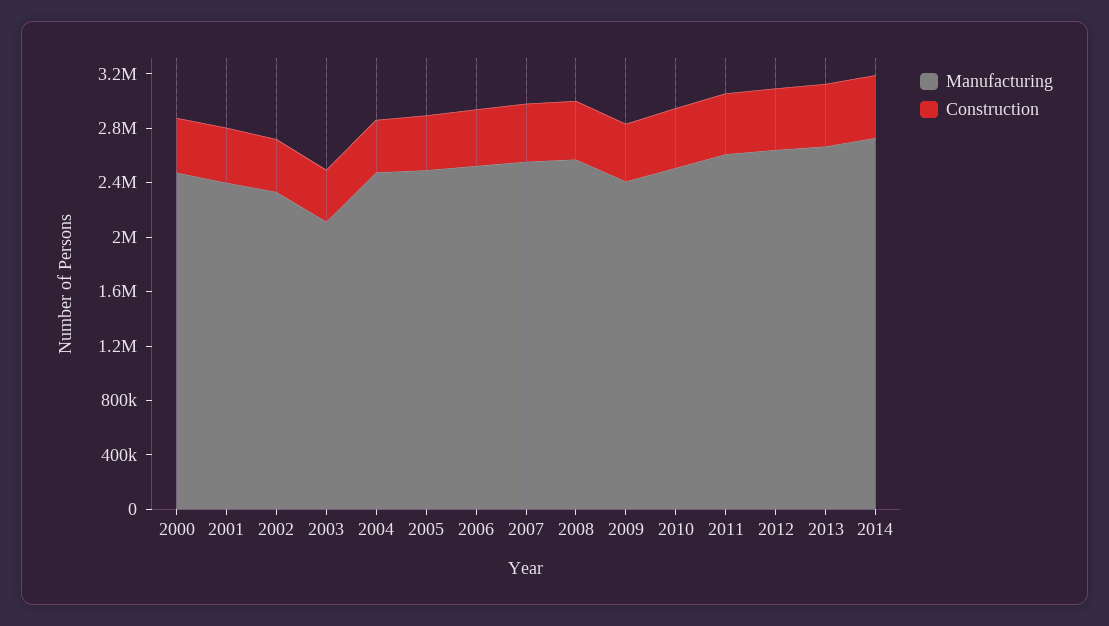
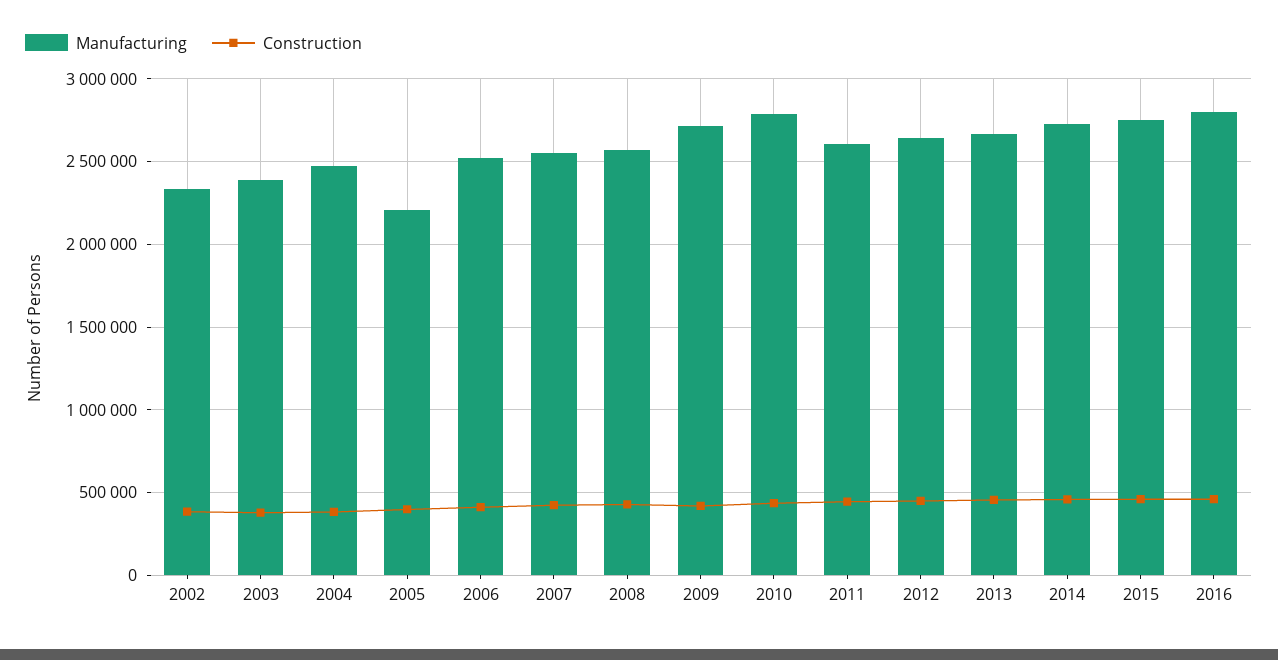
Manufacturing, 2000: 2500000 -> none
Construction, 2000: 400000 -> none
Manufacturing, 2001: 2400000 -> none
Construction, 2001: 400000 -> none
Manufacturing, 2003: 2100000 -> 2400000
Manufacturing, 2005: 2500000 -> 2200000
Manufacturing, 2009: 2400000 -> 2700000
Manufacturing, 2010: 2500000 -> 2800000
Manufacturing, 2015: none -> 2750000
Construction, 2015: none -> 450000
Manufacturing, 2016: none -> 2800000
Construction, 2016: none -> 450000

